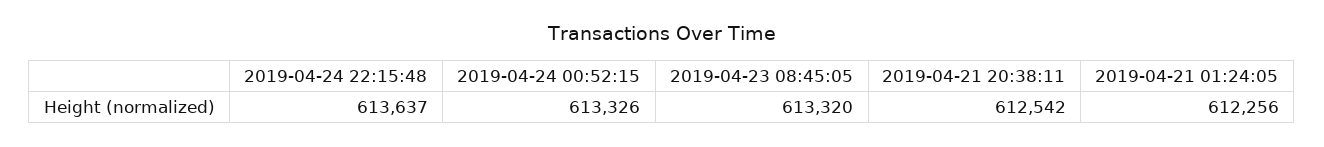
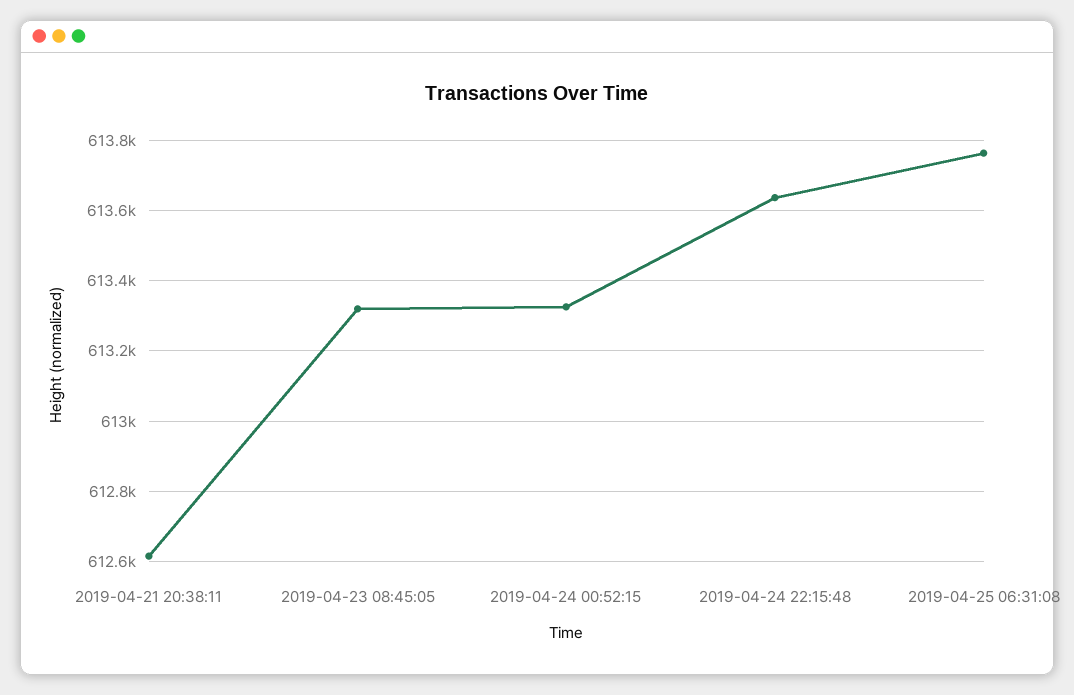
2019-04-21 20:38:11: 612542 -> 612620
2019-04-21 01:24:05: 612256 -> none
2019-04-25 06:31:08: none -> 613760

